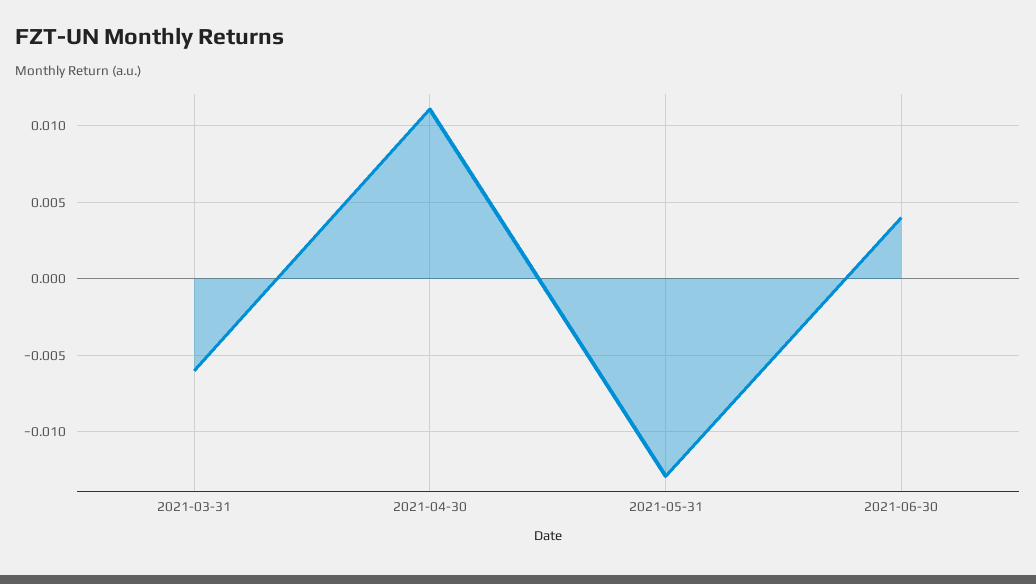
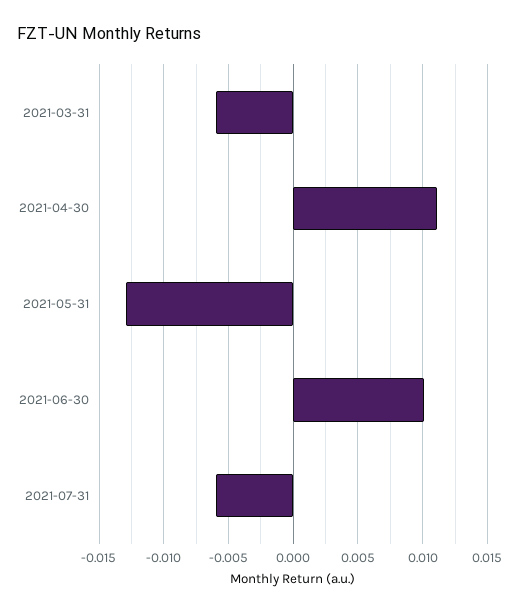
2021-06-30: 0.004 -> 0.01
2021-07-31: none -> -0.006

